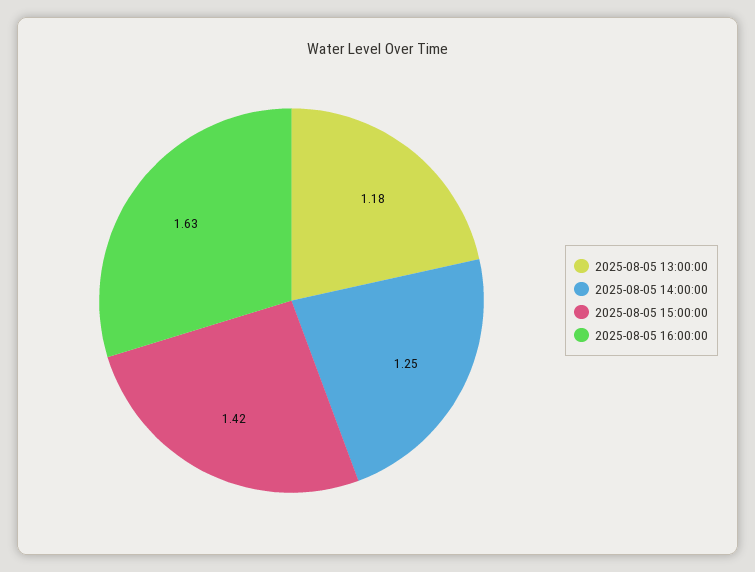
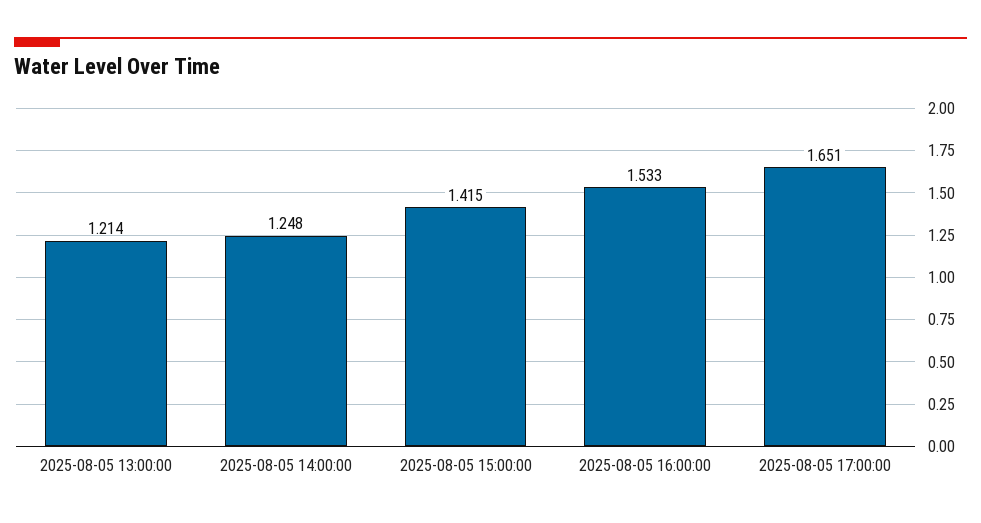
2025-08-05 13:00:00: 1.18 -> 1.214
2025-08-05 16:00:00: 1.63 -> 1.533
2025-08-05 17:00:00: none -> 1.651

